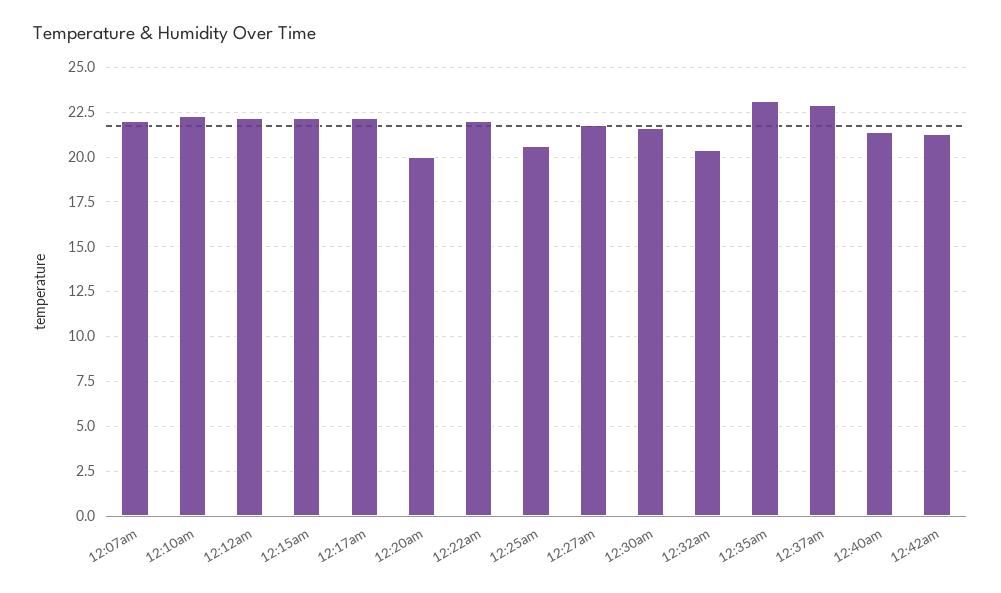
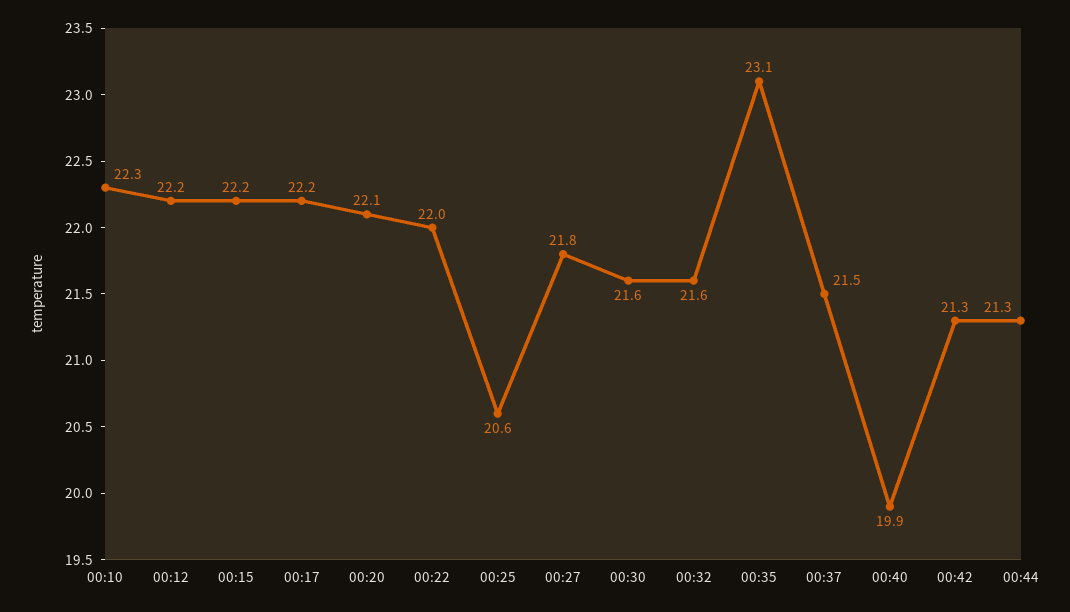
12:07am: 22 -> none
12:20am: 20 -> 22.1
12:32am: 20.5 -> 21.6
12:37am: 23 -> 21.5
12:40am: 21.5 -> 19.9
00:44: none -> 21.3

